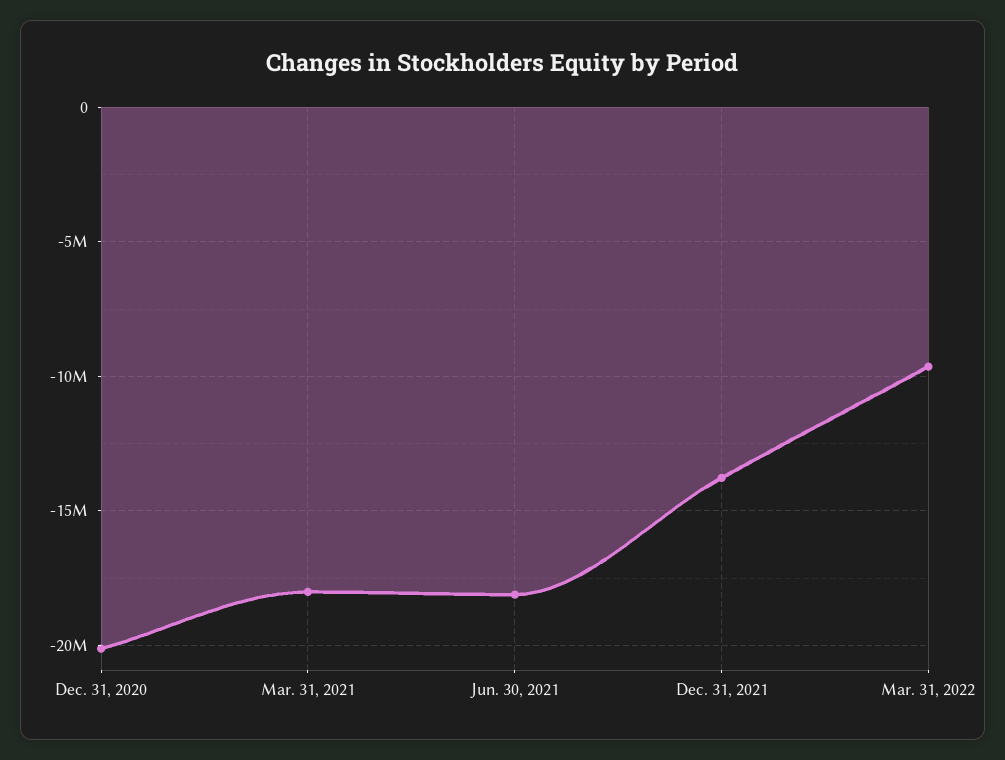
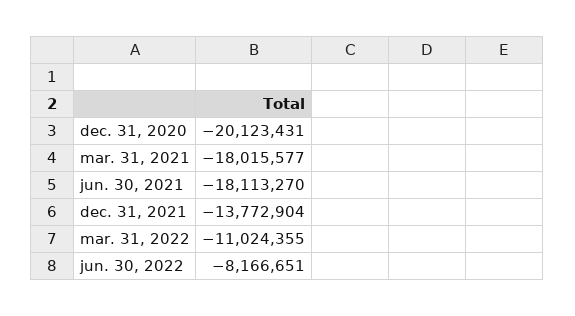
Mar. 31, 2022: -9500000 -> -11024355
jun. 30, 2022: none -> -8166651

